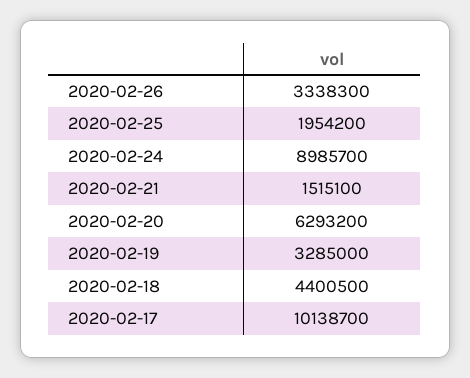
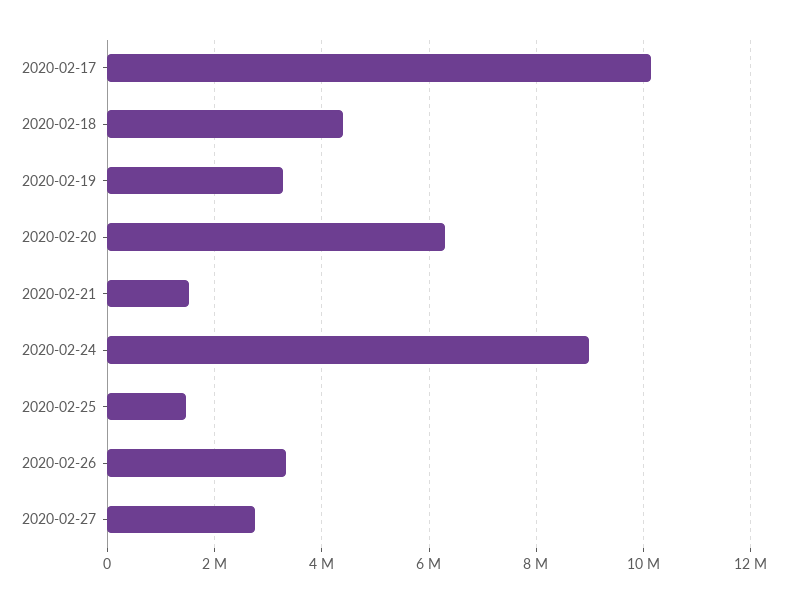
2020-02-25: 1954200 -> 1400000
2020-02-27: none -> 2800000

